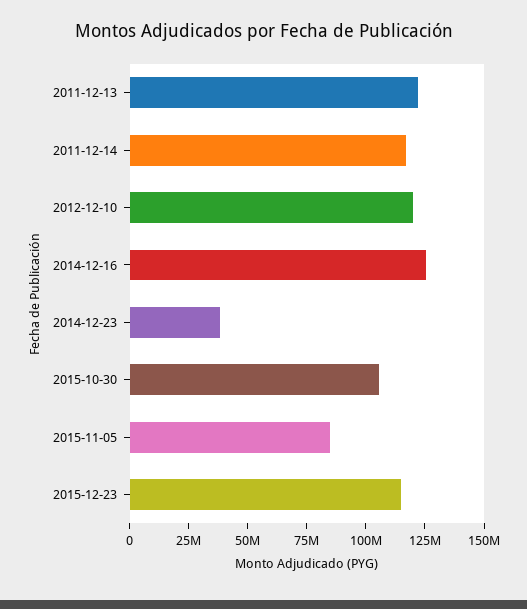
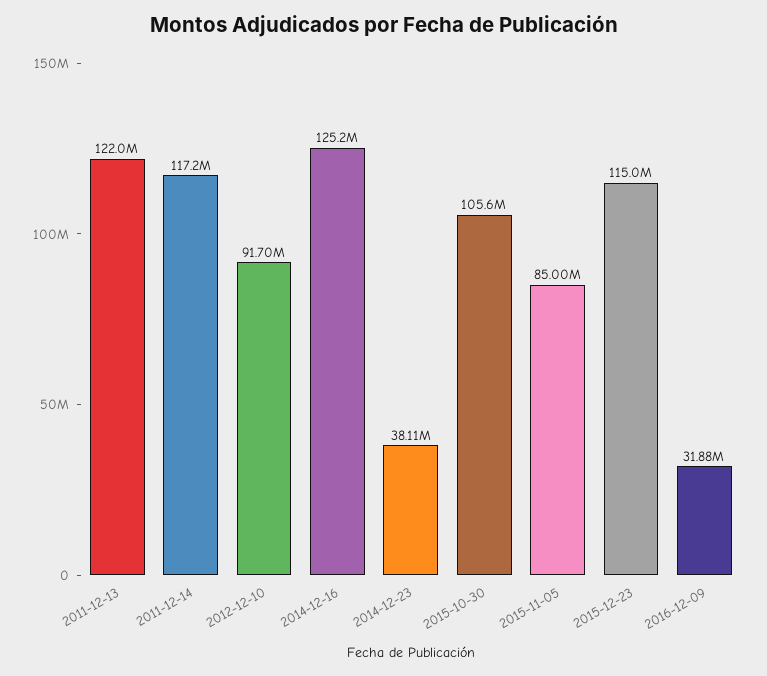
2012-12-10: 120000000 -> 91700000
2016-12-09: none -> 31880000

